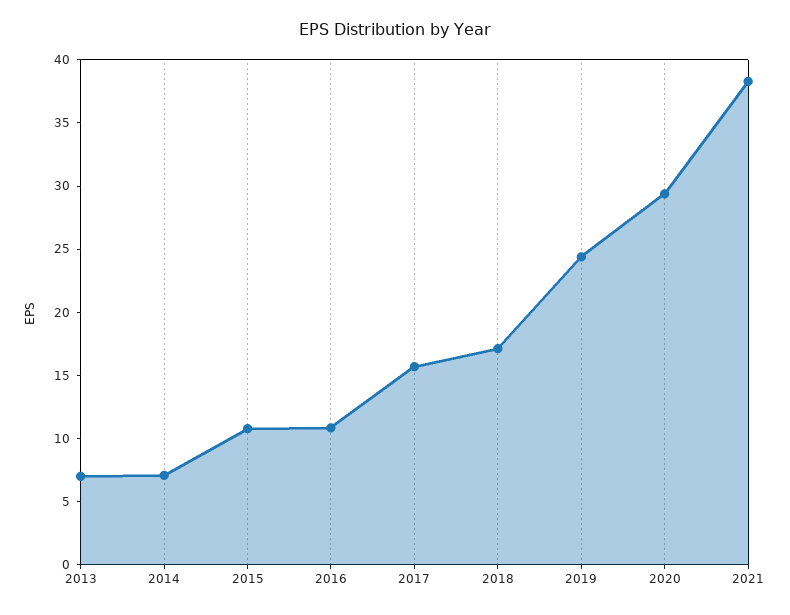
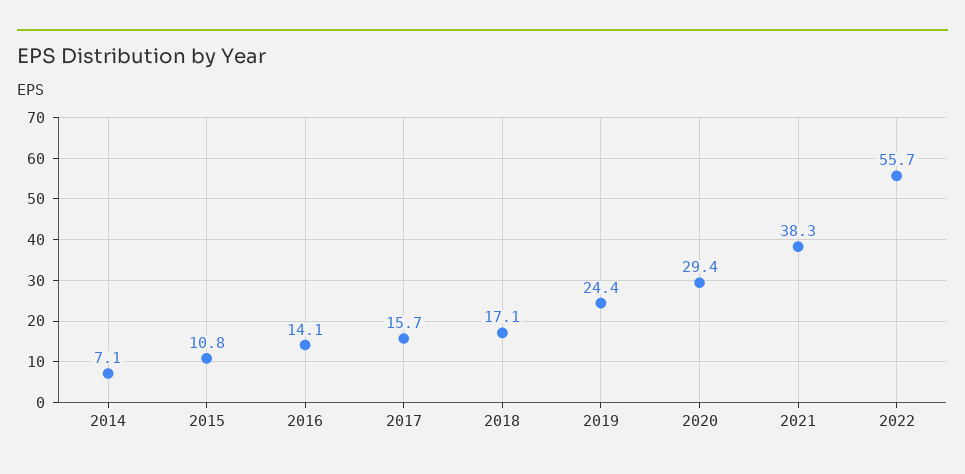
2013: 7 -> none
2016: 11 -> 14.1
2022: none -> 55.7

